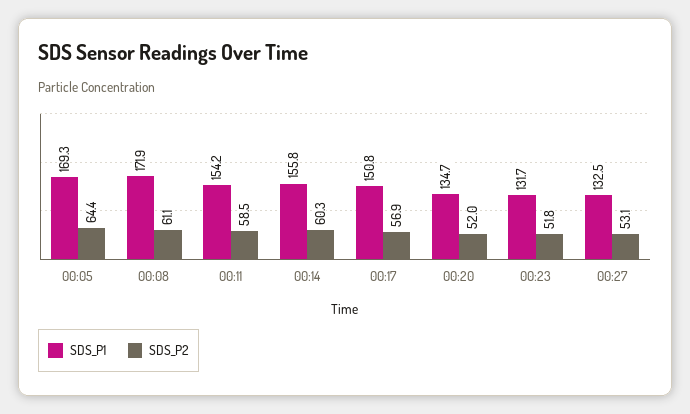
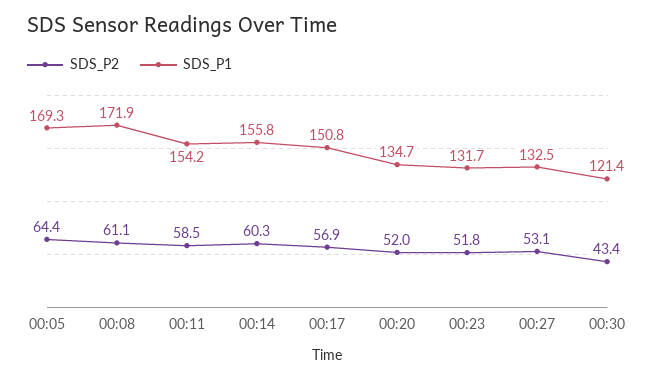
SDS_P2, 00:30: none -> 43.4
SDS_P1, 00:30: none -> 121.4

